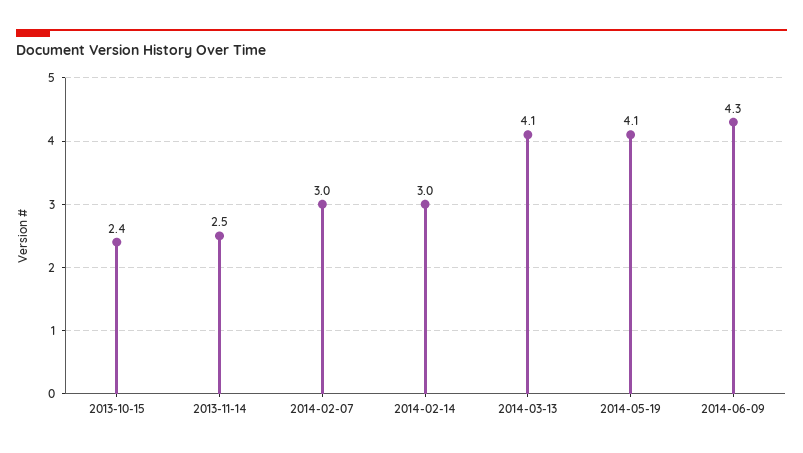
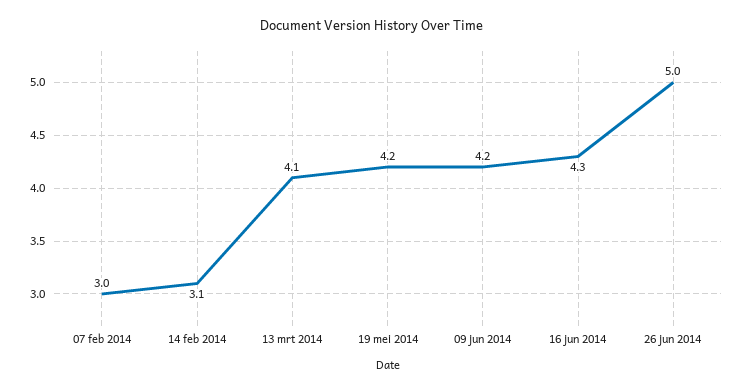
2013-10-15: 2.4 -> none
2013-11-14: 2.5 -> none
2014-02-14: 3 -> 3.1
2014-05-19: 4.1 -> 4.2
2014-06-09: 4.3 -> 4.2
16 jun 2014: none -> 4.3
26 jun 2014: none -> 5

